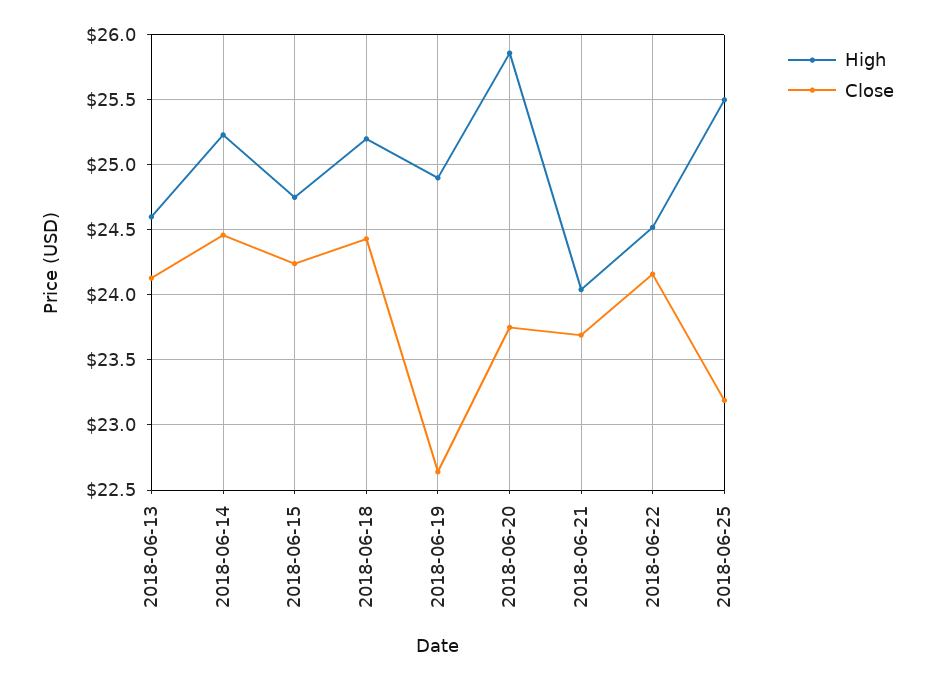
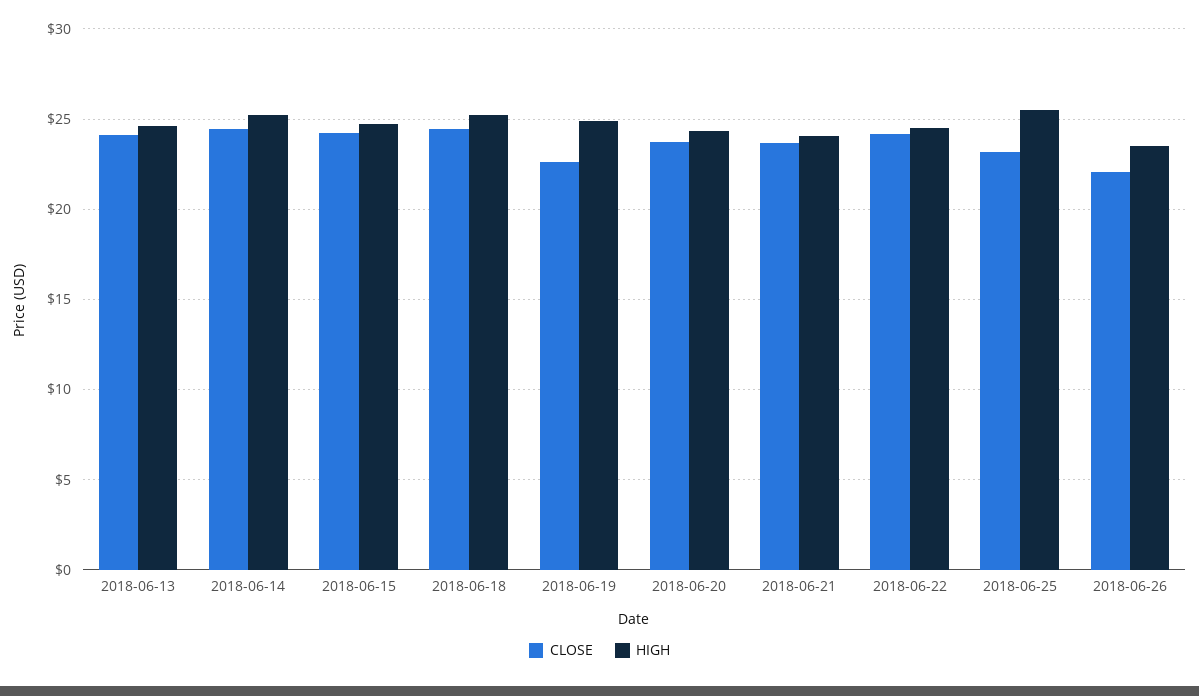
High, 2018-06-20: 25.85 -> 24.5
Close, 2018-06-26: none -> 22
High, 2018-06-26: none -> 23.5

